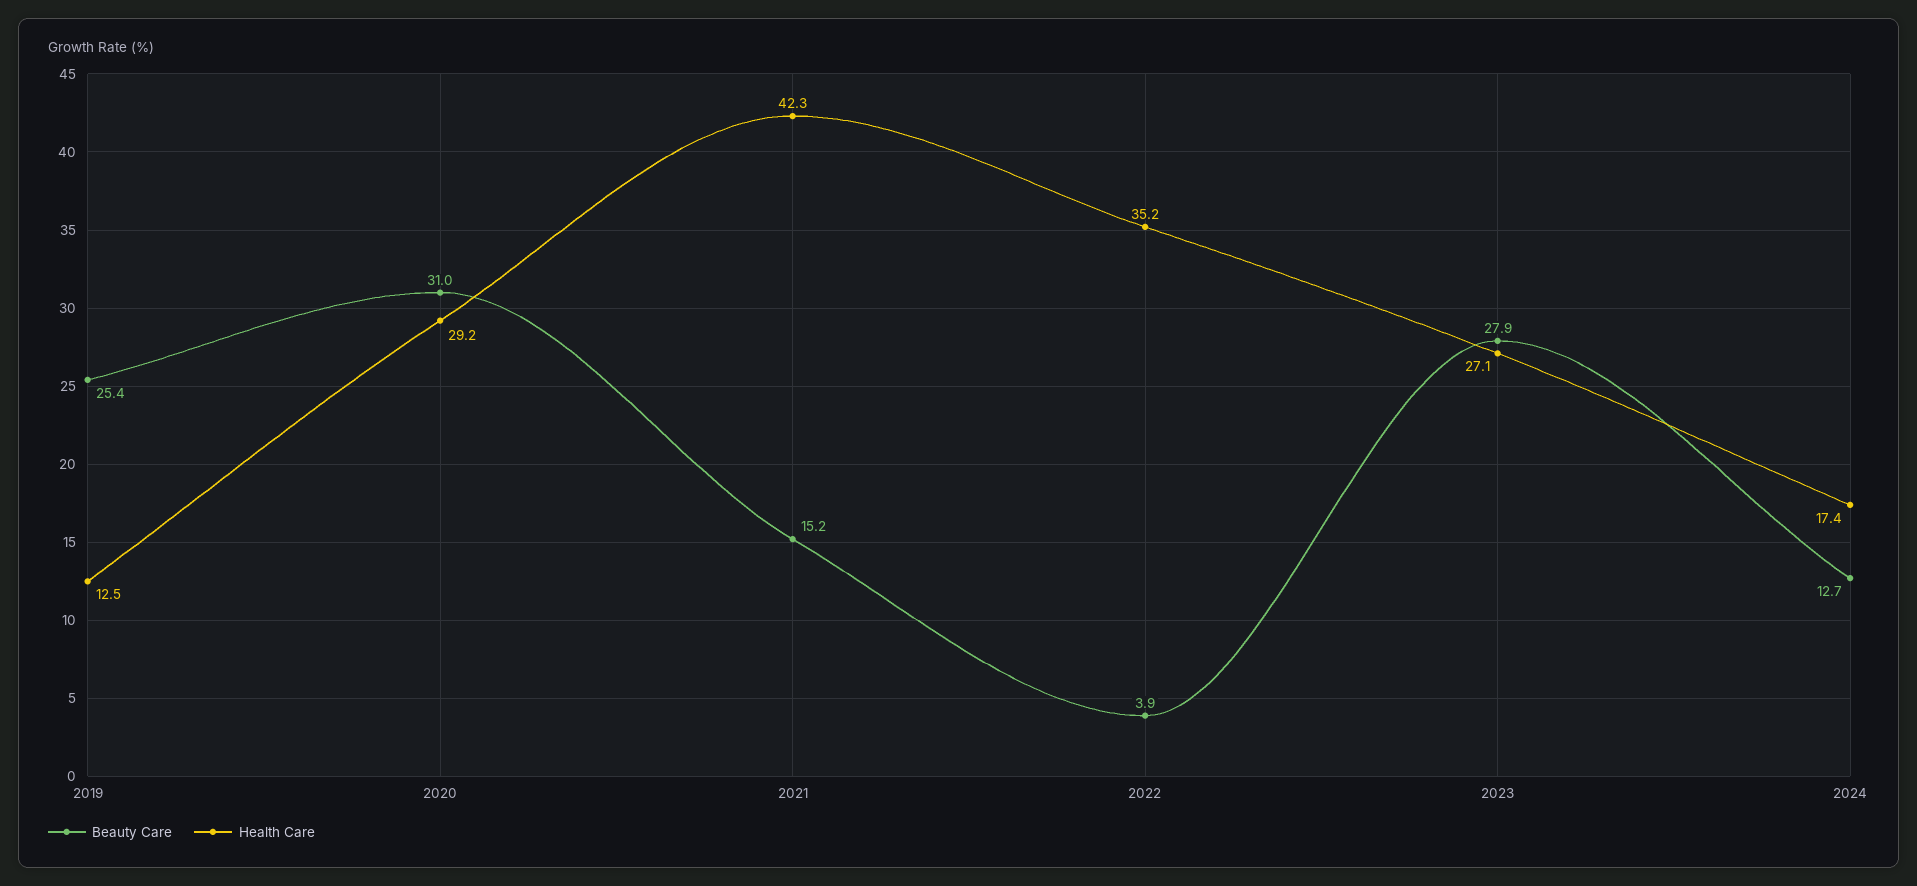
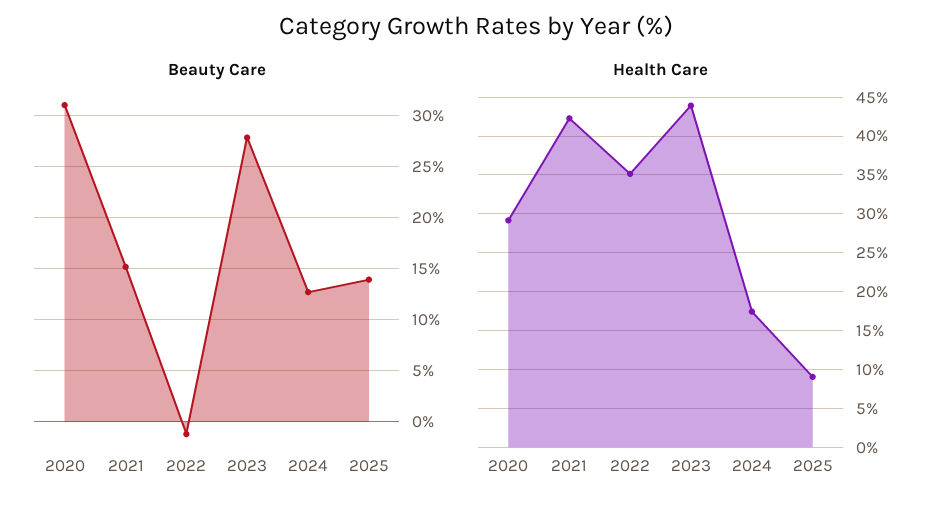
Beauty Care, 2019: 25.4 -> none
Health Care, 2019: 12.5 -> none
Beauty Care, 2022: 3.9 -> -1
Health Care, 2023: 27.1 -> 44
Beauty Care, 2025: none -> 14
Health Care, 2025: none -> 9

